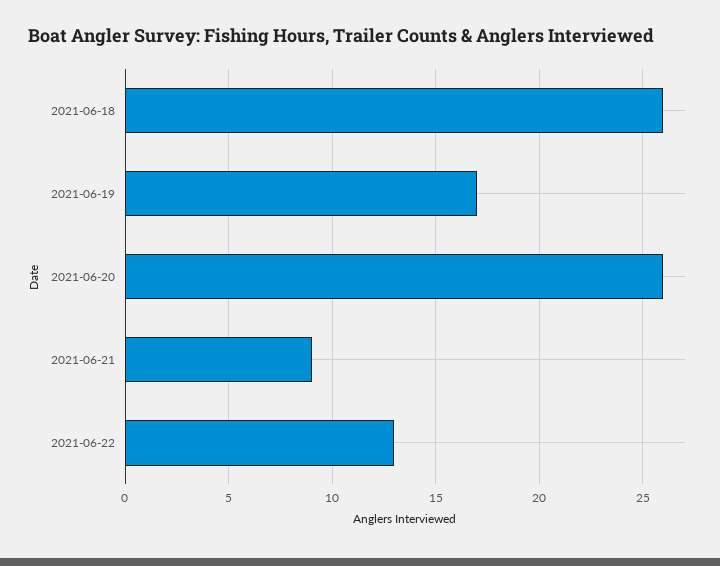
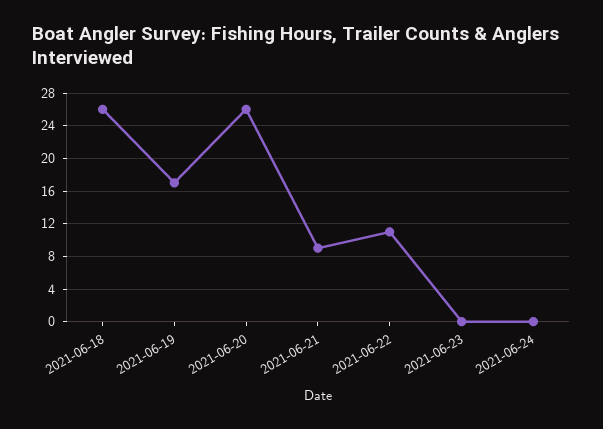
2021-06-22: 13 -> 11
2021-06-23: none -> 0
2021-06-24: none -> 0

